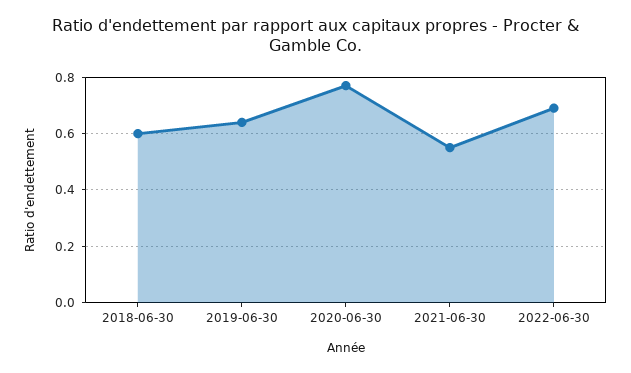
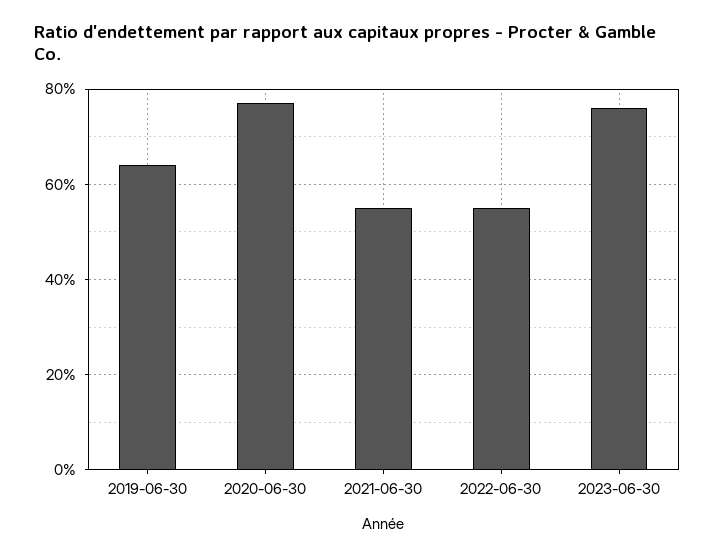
2018-06-30: 0.6 -> none
2022-06-30: 0.7 -> 0.55
2023-06-30: none -> 0.75

